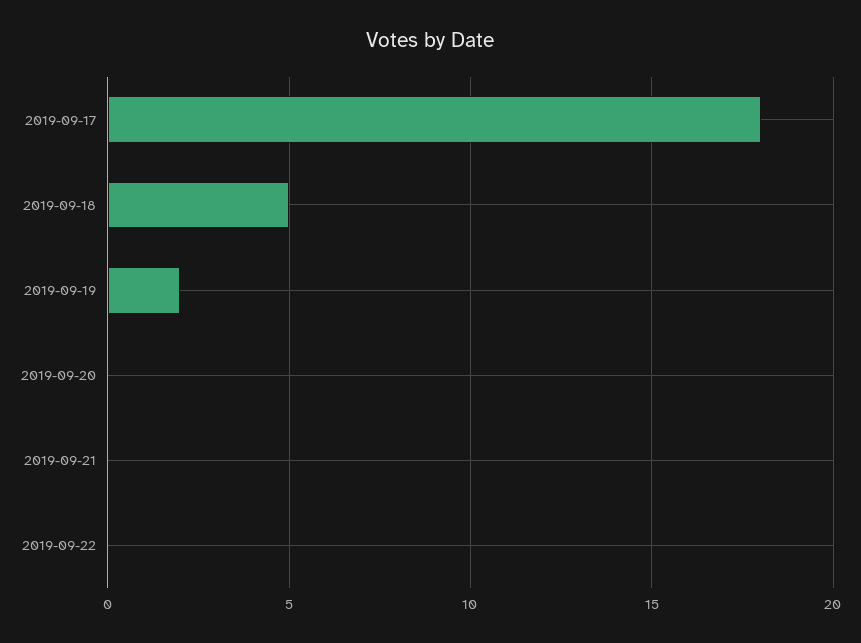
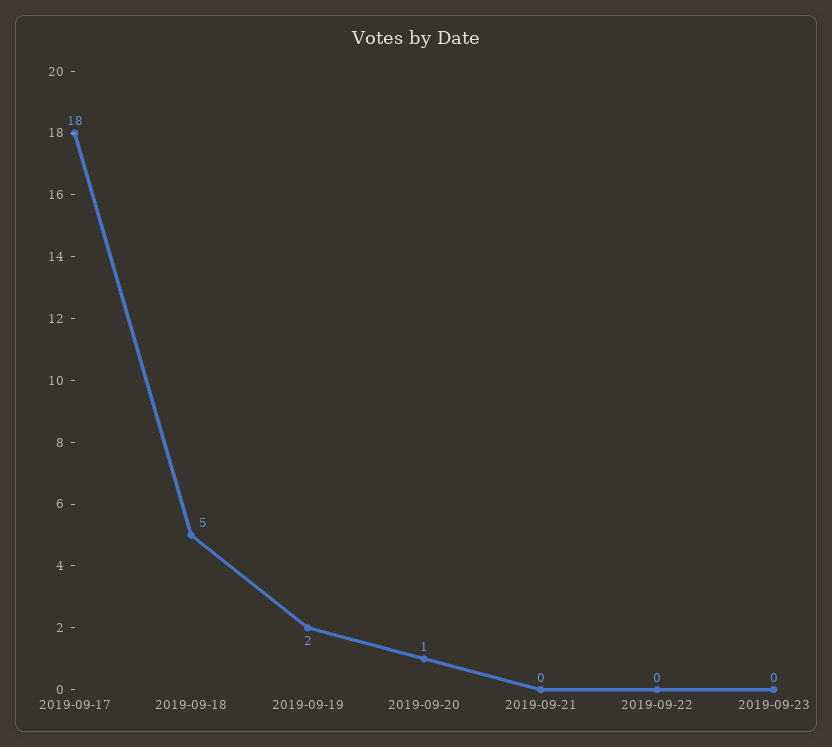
2019-09-20: 0 -> 1
2019-09-23: none -> 0

